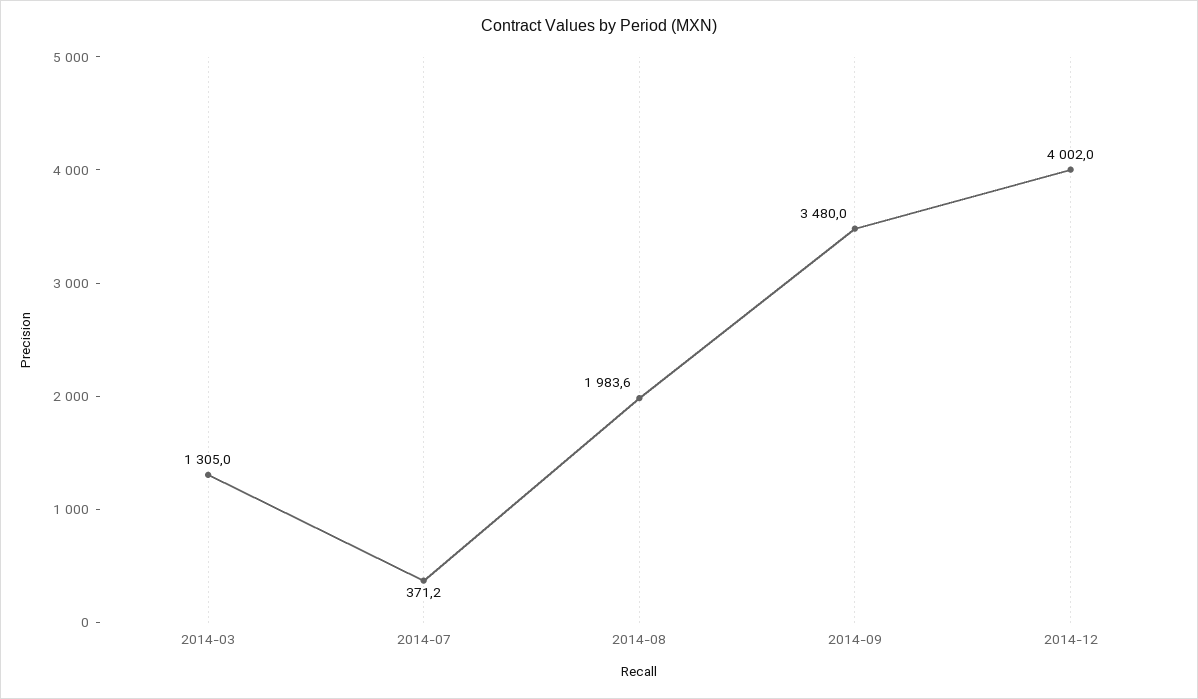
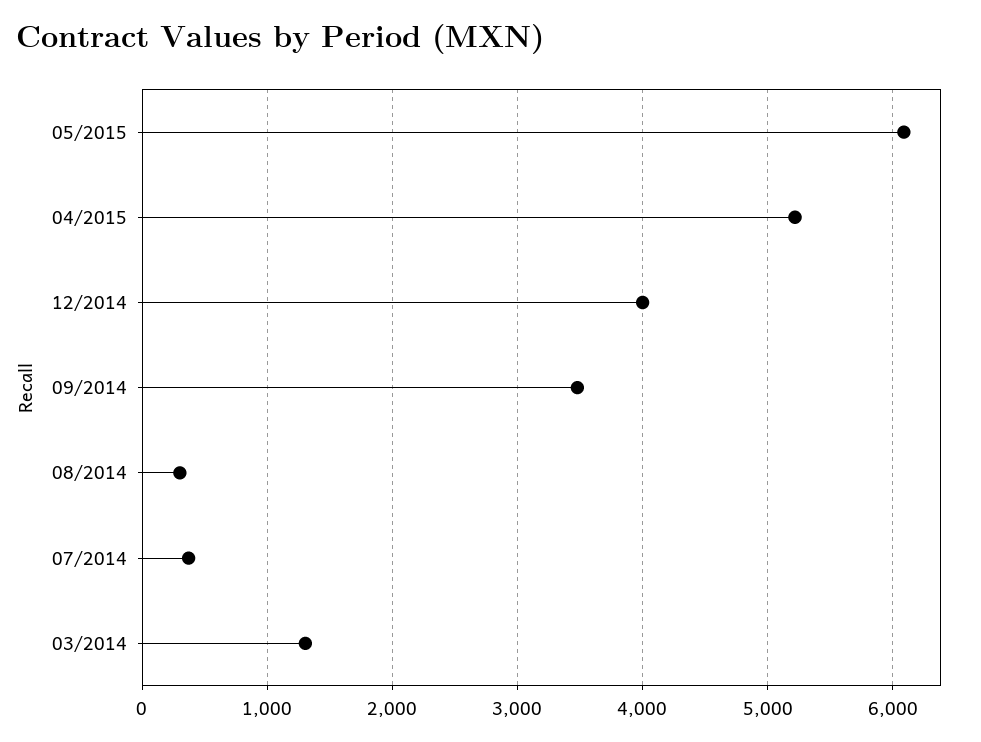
2014-08: 1983.6 -> 300
05/2015: none -> 6100
04/2015: none -> 5200

